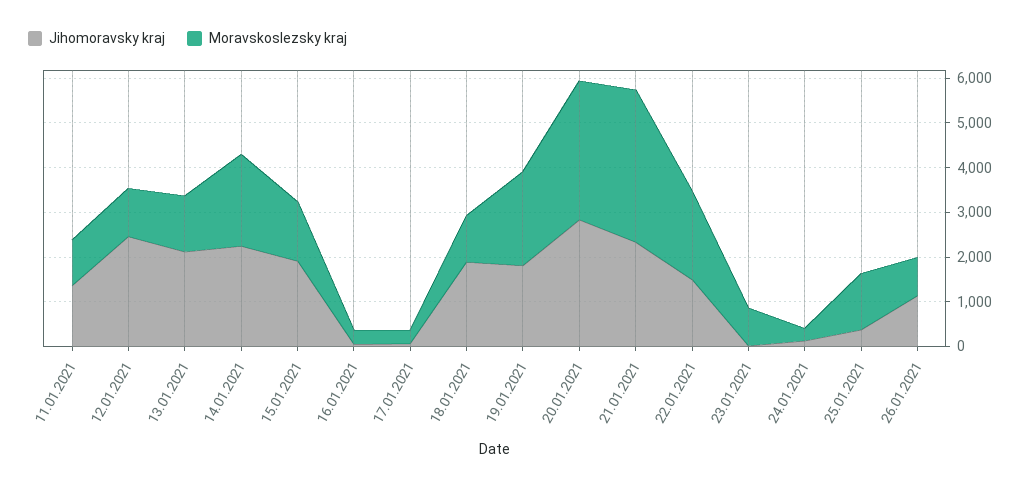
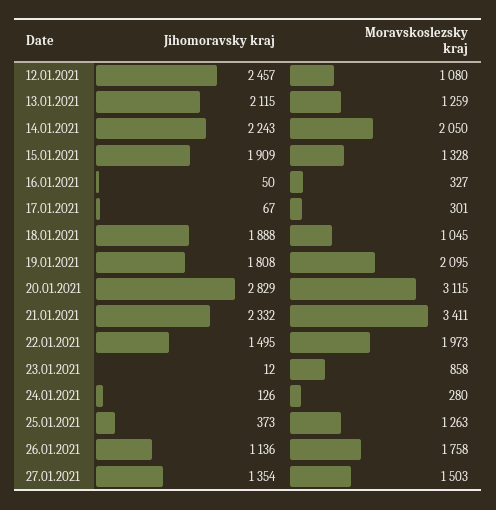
Jihomoravsky kraj, 11.01.2021: 1400 -> none
Moravskoslezsky kraj, 11.01.2021: 1000 -> none
Moravskoslezsky kraj, 26.01.2021: 800 -> 1758
Jihomoravsky kraj, 27.01.2021: none -> 1354
Moravskoslezsky kraj, 27.01.2021: none -> 1503

